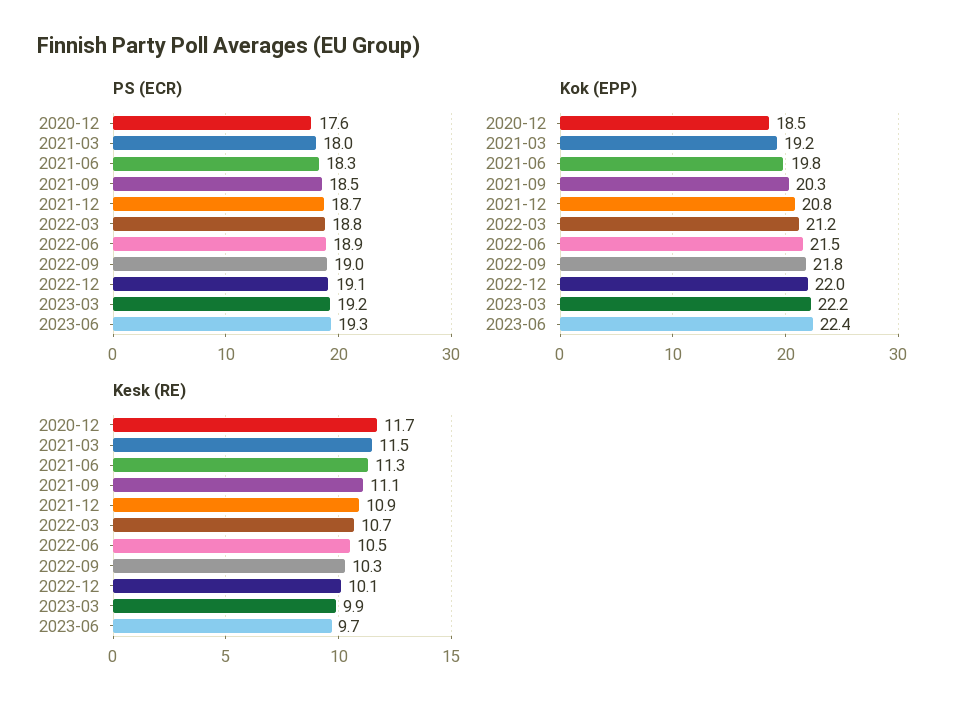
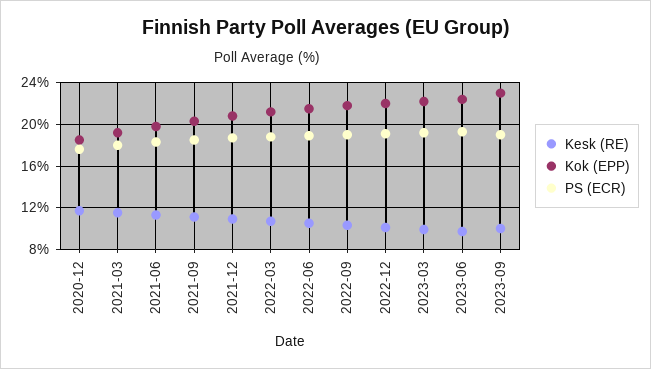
Kesk (RE), 2023-09: none -> 10
Kok (EPP), 2023-09: none -> 23
PS (ECR), 2023-09: none -> 19

